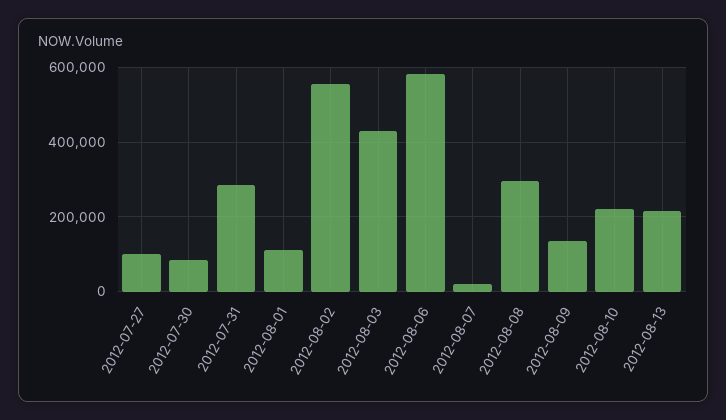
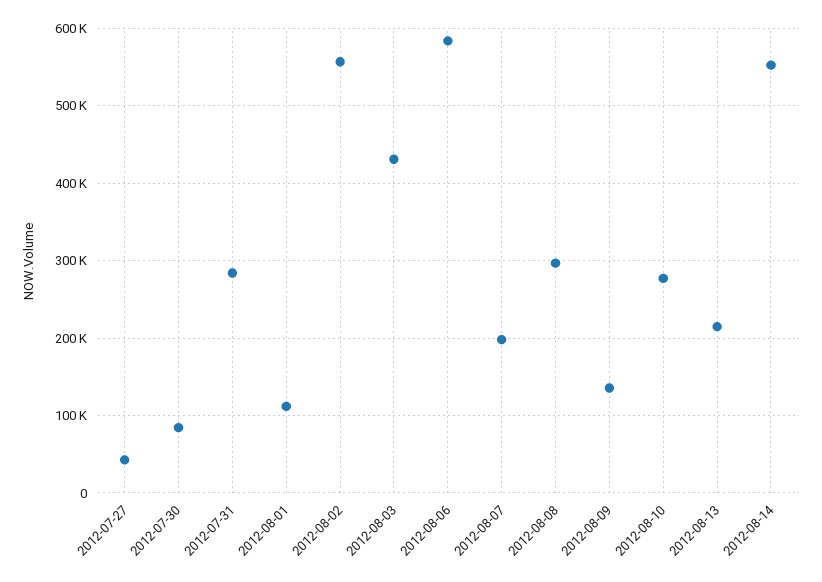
2012-07-27: 100000 -> 40000
2012-08-07: 20000 -> 200000
2012-08-10: 220000 -> 280000
2012-08-14: none -> 550000

